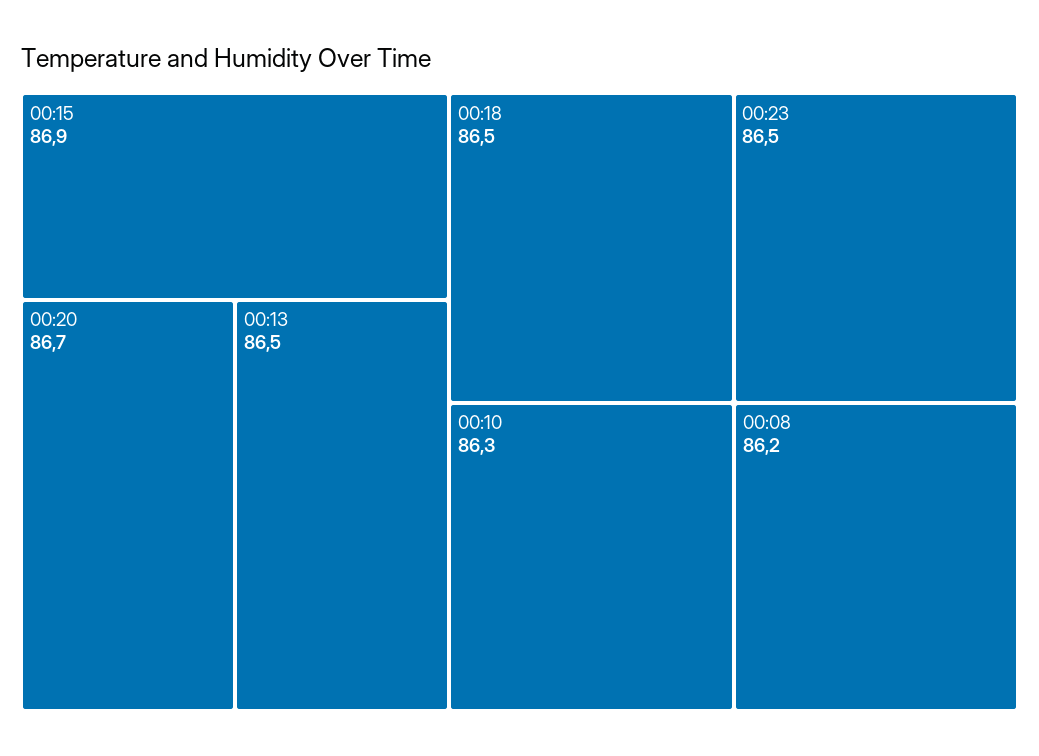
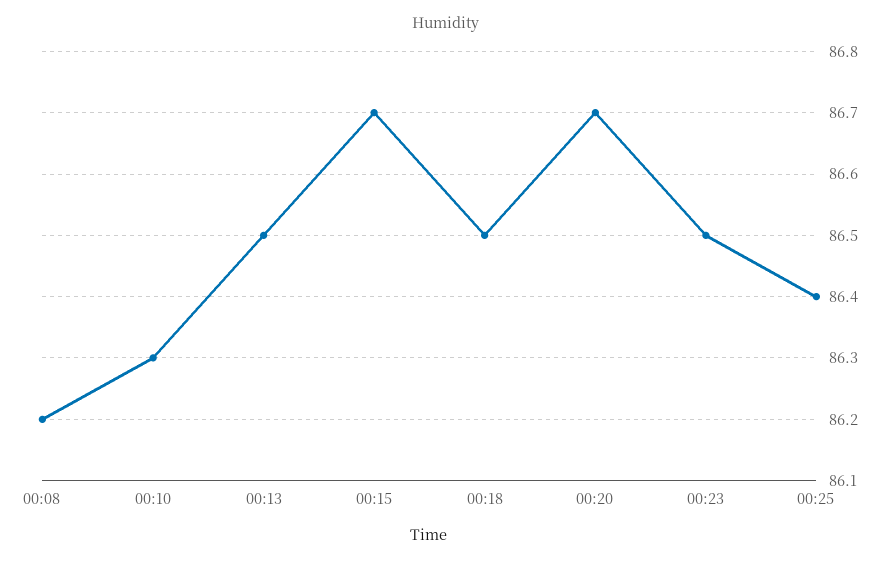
00:15: 86.9 -> 86.7
00:25: none -> 86.4

